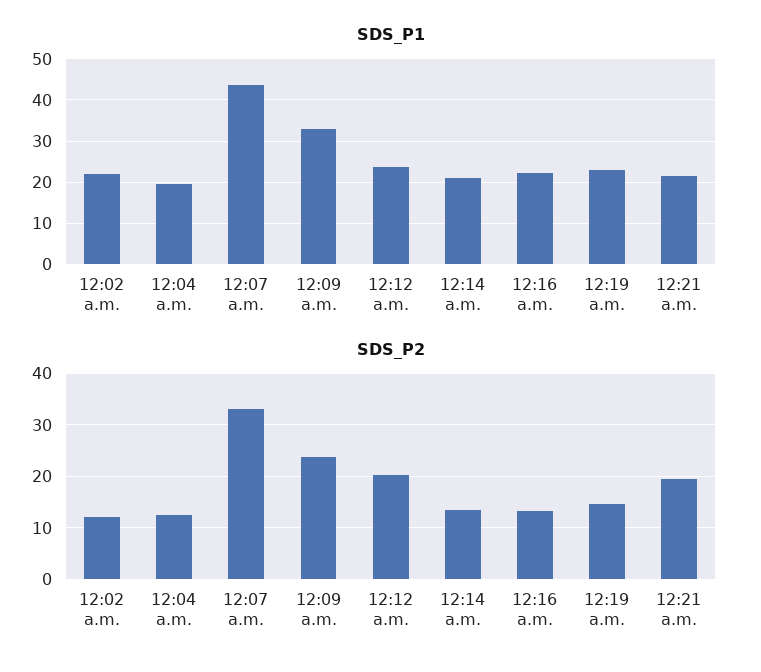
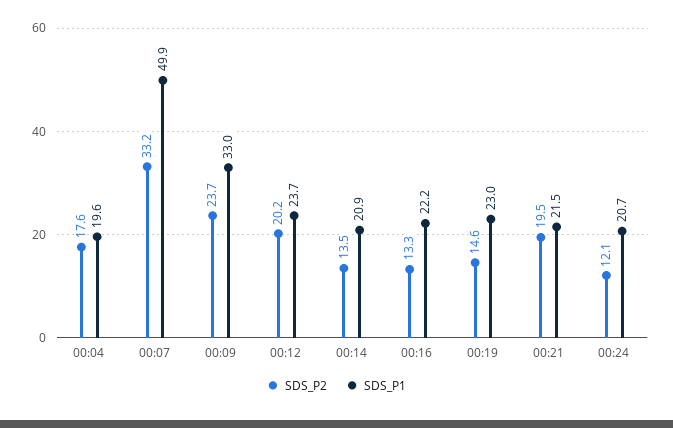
SDS_P1, 12:02 a.m.: 22 -> none
SDS_P1, 12:07 a.m.: 44 -> 49.9
SDS_P2, 12:02 a.m.: 12 -> none
SDS_P2, 12:04 a.m.: 12 -> 17.6
SDS_P2, 00:24: none -> 12.1
SDS_P1, 00:24: none -> 20.7

